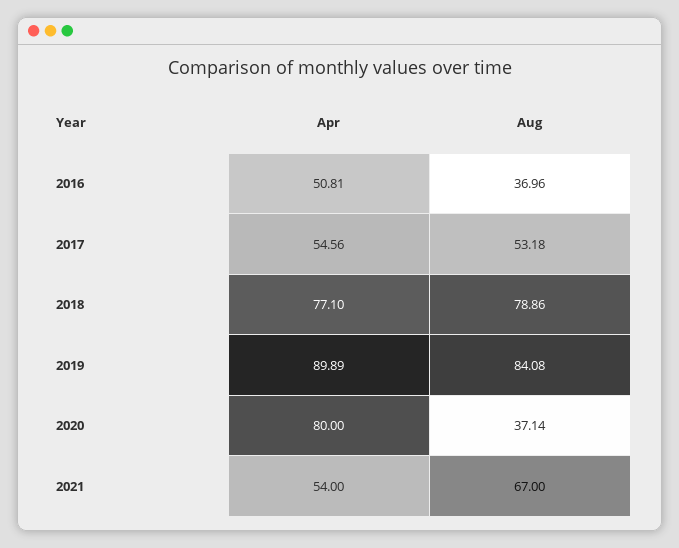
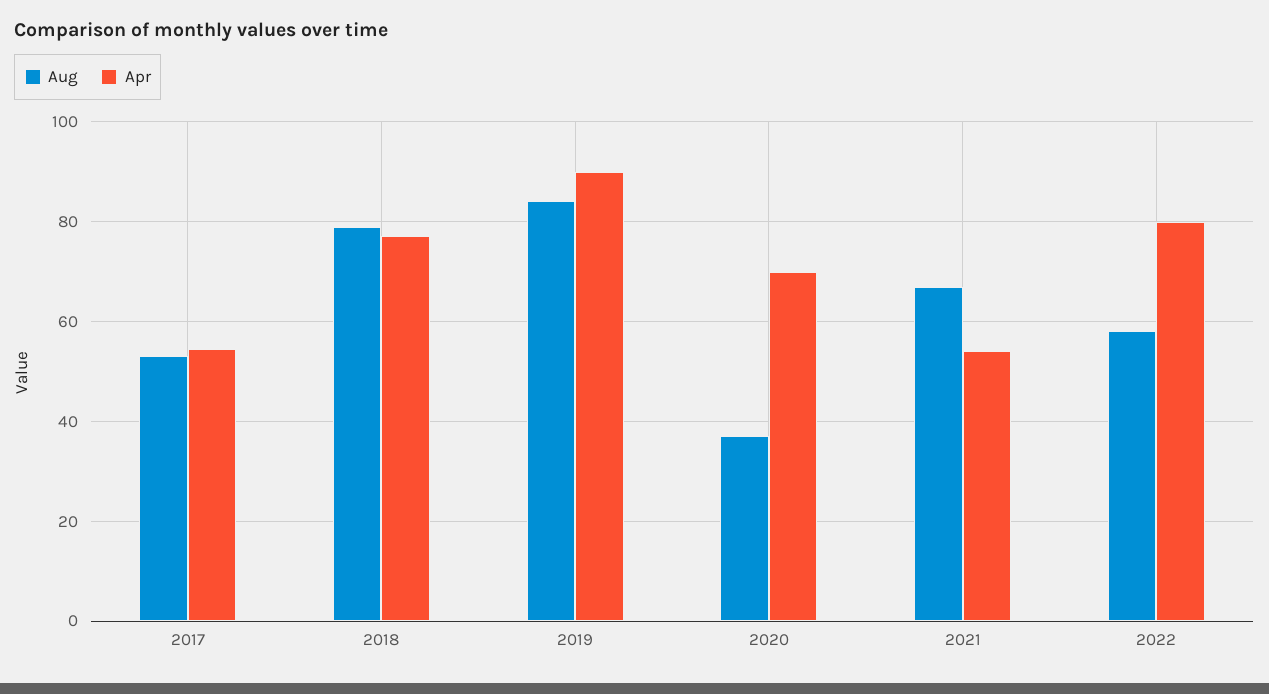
Apr, 2016: 50.81 -> none
Aug, 2016: 36.96 -> none
Apr, 2020: 80 -> 70
Aug, 2022: none -> 58
Apr, 2022: none -> 80

